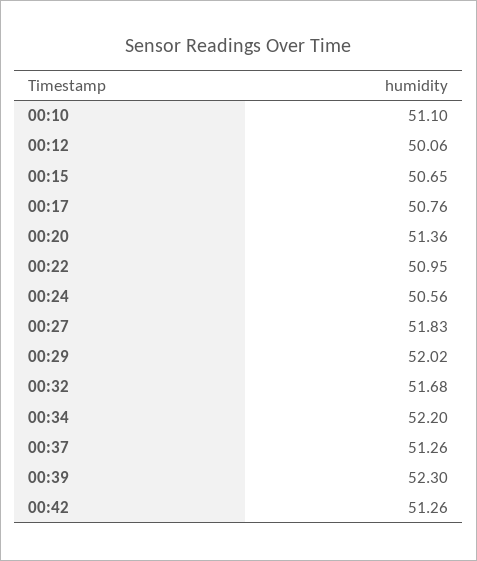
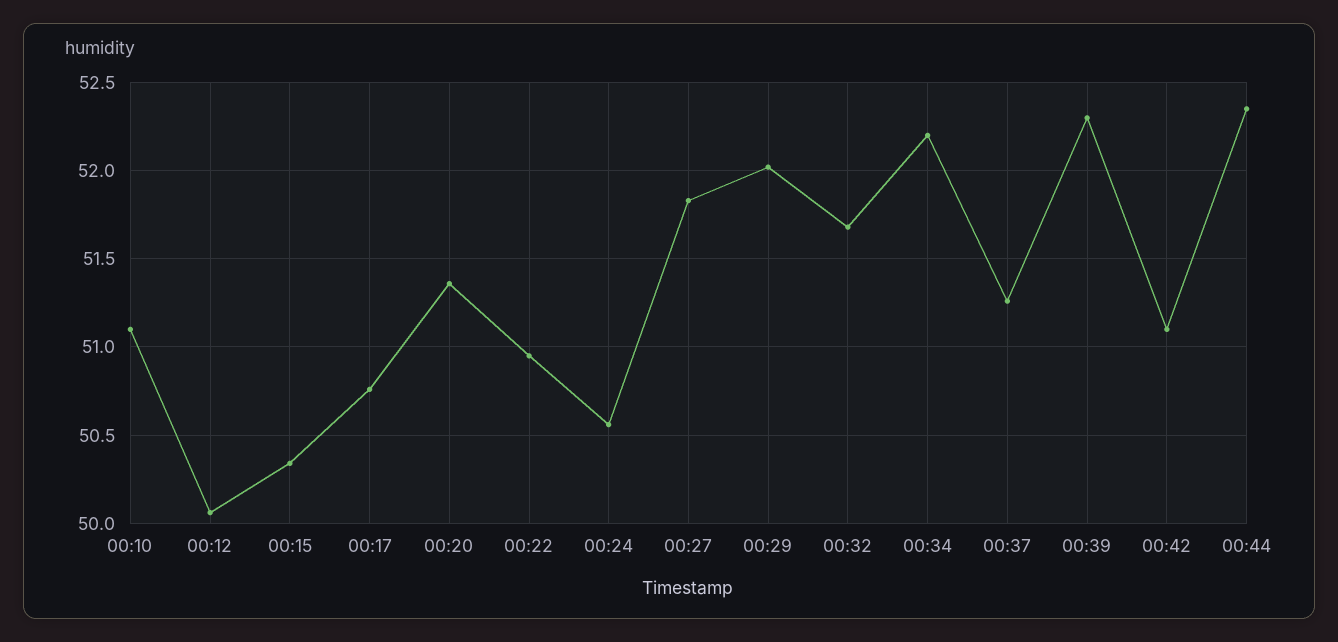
00:15: 50.65 -> 50.35
00:42: 51.26 -> 51.1
00:44: none -> 52.35

